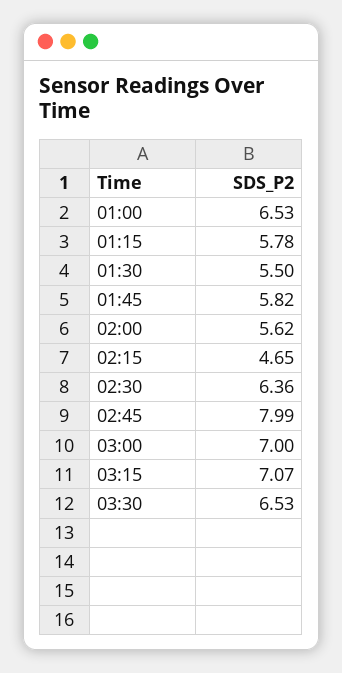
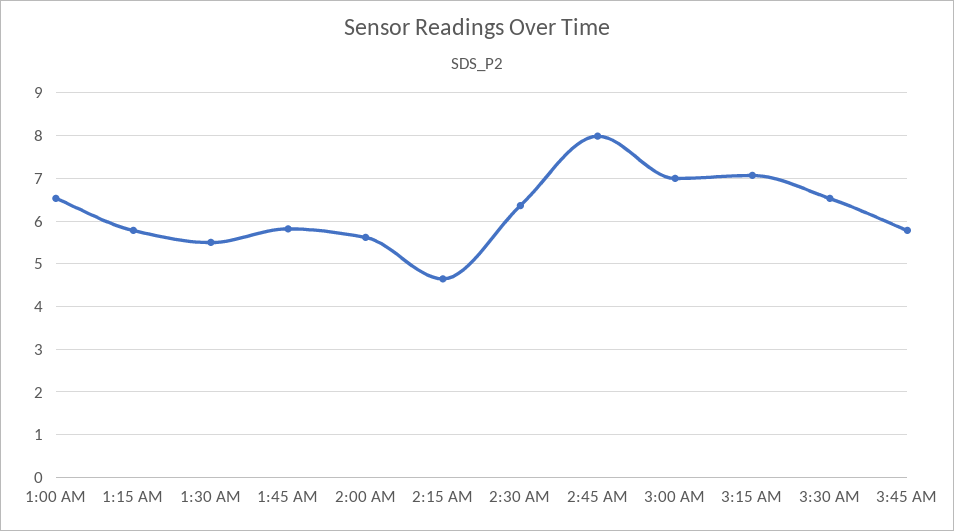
3:45 AM: none -> 5.8

